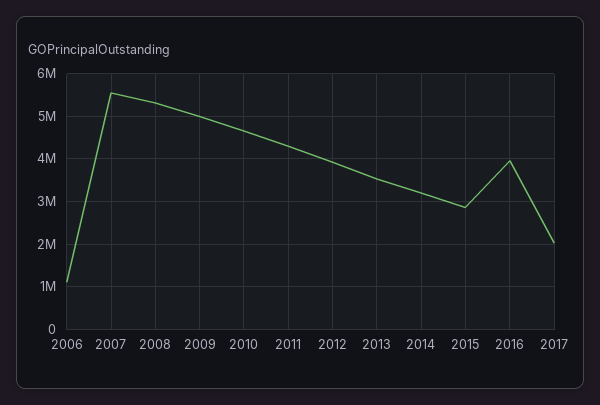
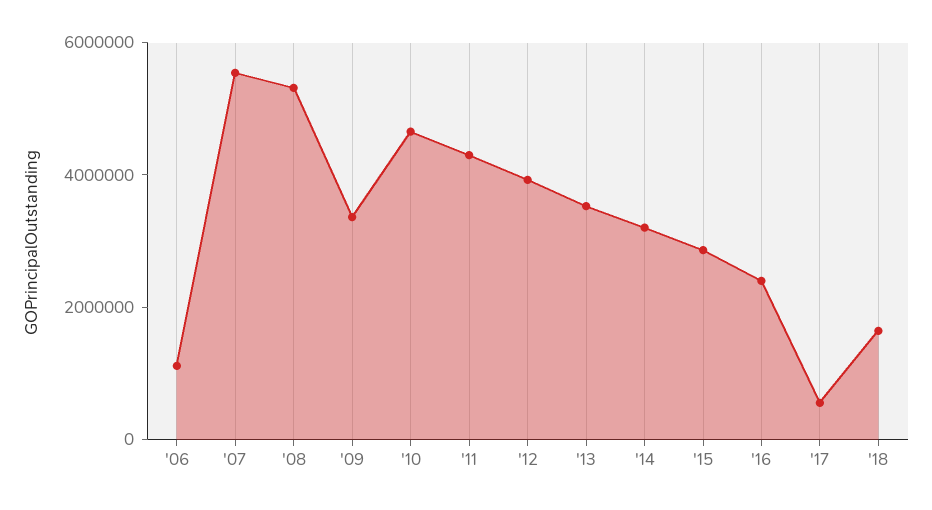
2009: 5000000 -> 3500000
2016: 4000000 -> 2500000
2017: 2000000 -> 500000
'18: none -> 1500000

